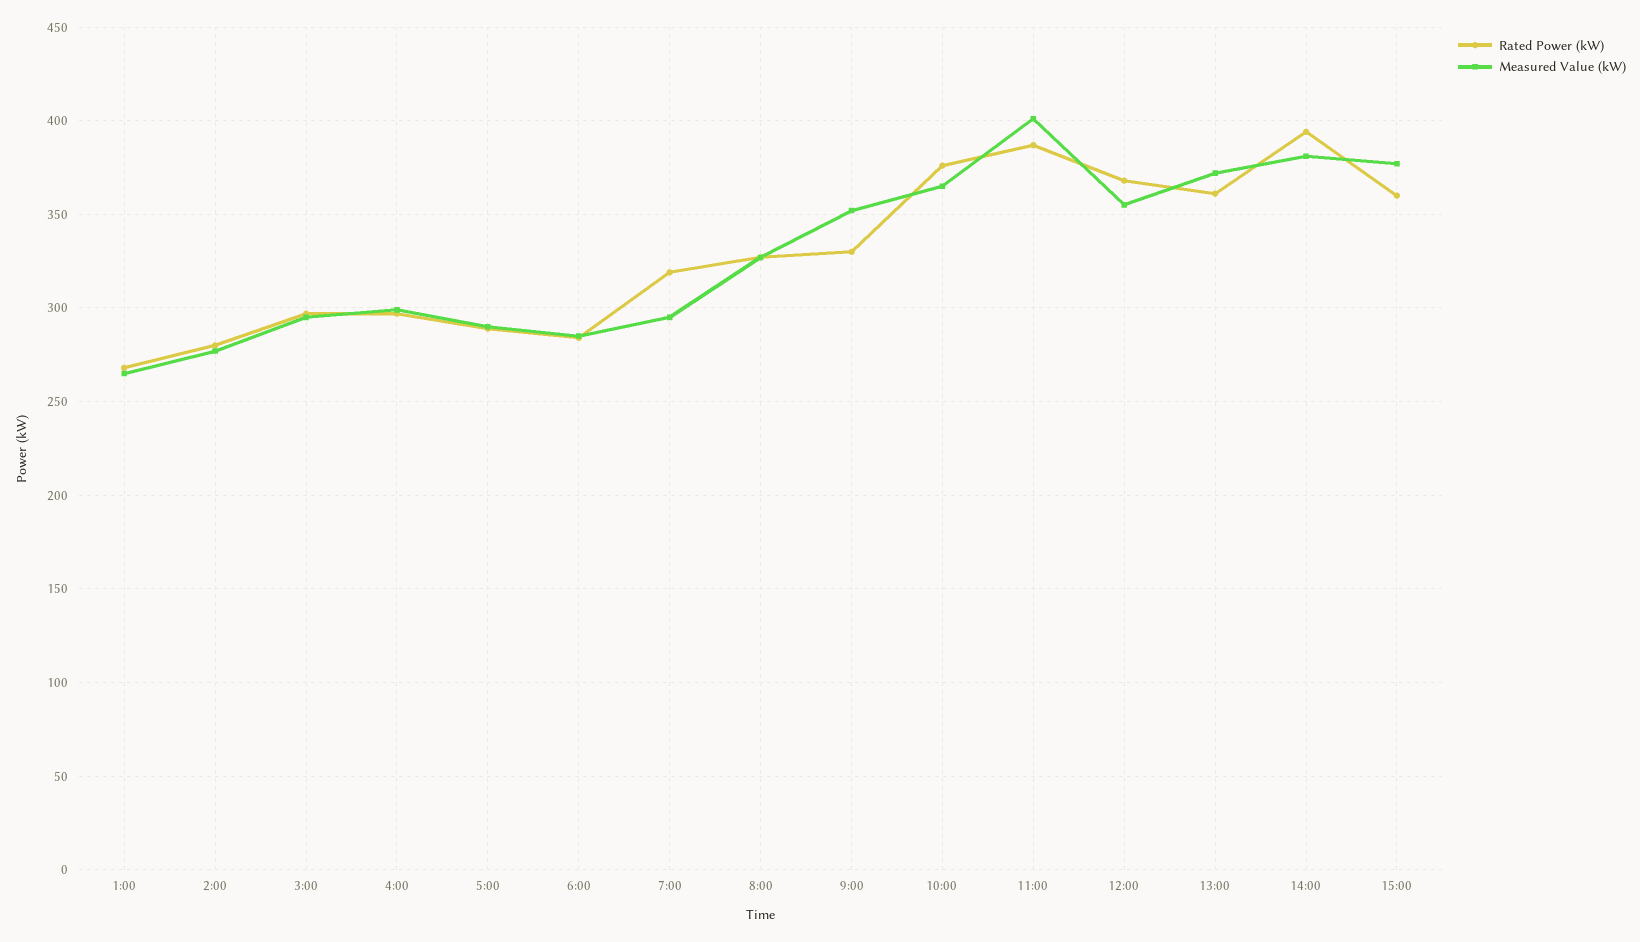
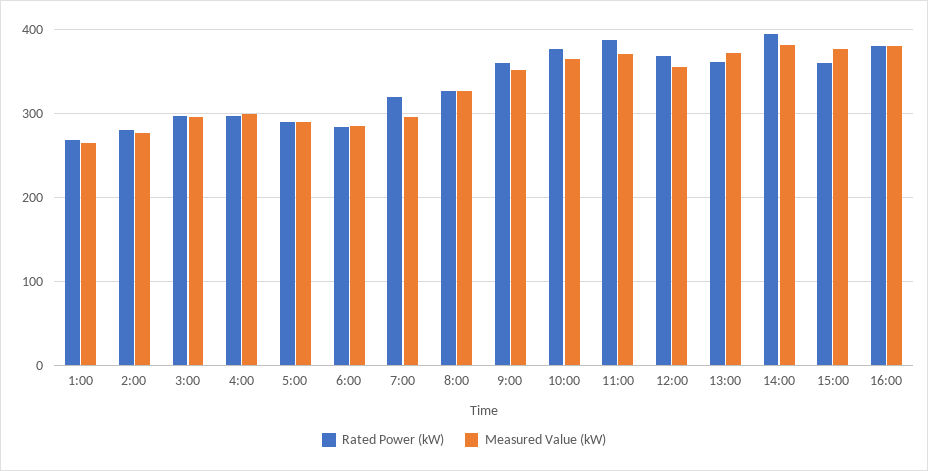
Rated Power (kW), 9:00: 330 -> 360
Measured Value (kW), 11:00: 400 -> 370
Rated Power (kW), 16:00: none -> 380
Measured Value (kW), 16:00: none -> 380

